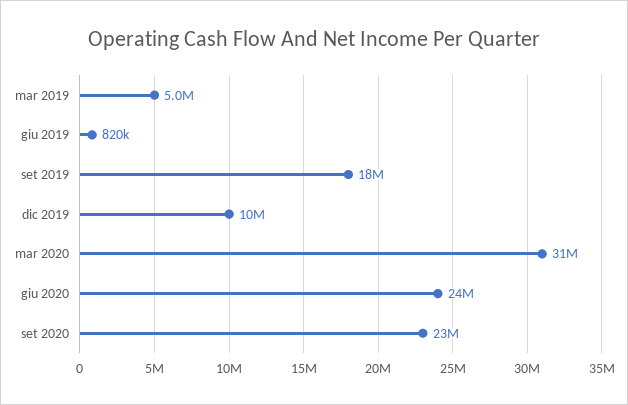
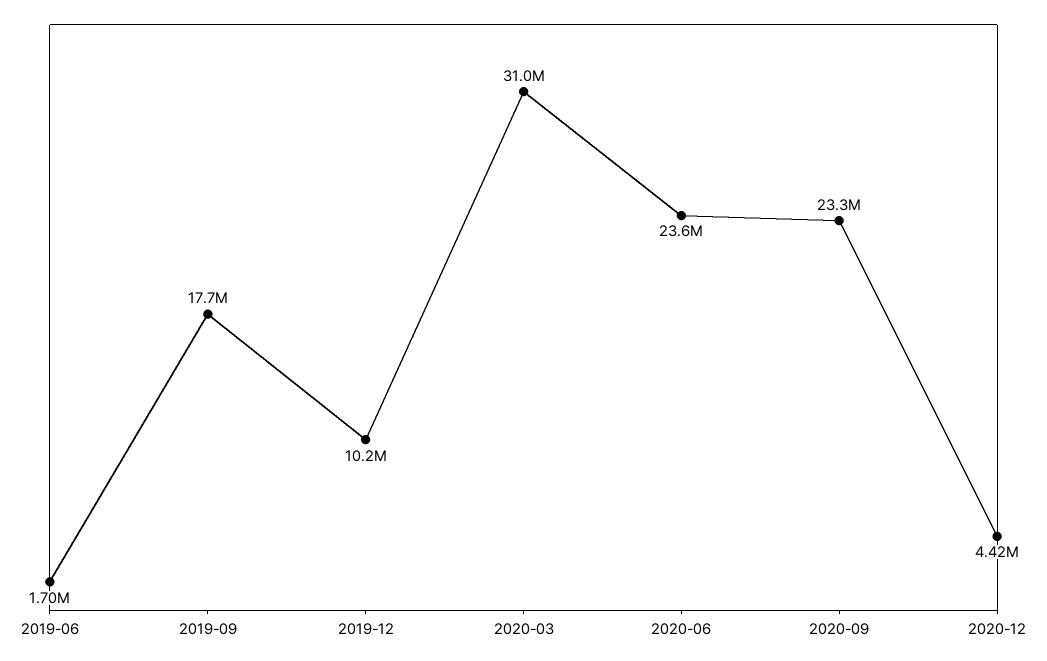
mar 2019: 5000000 -> none
giu 2019: 820000 -> 1700000
2020-12: none -> 4420000

